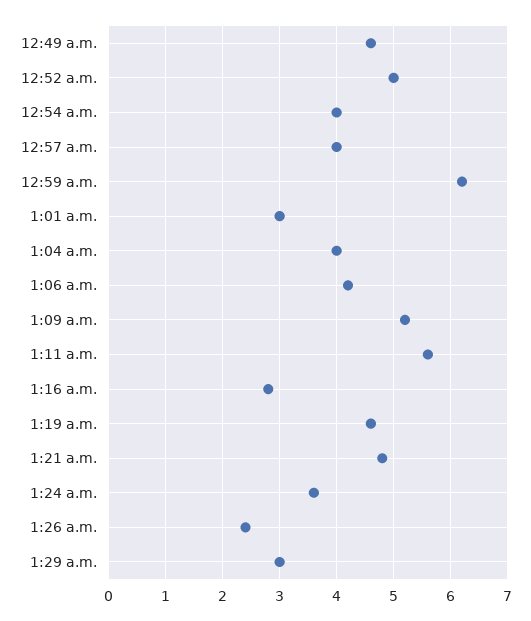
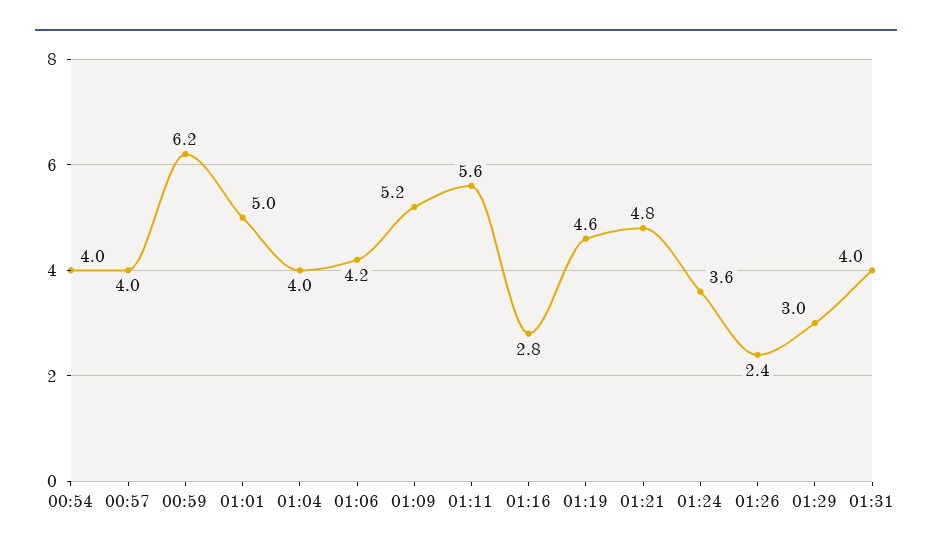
12:49 a.m.: 4.5 -> none
12:52 a.m.: 5 -> none
1:01 a.m.: 3 -> 5
01:31: none -> 4

